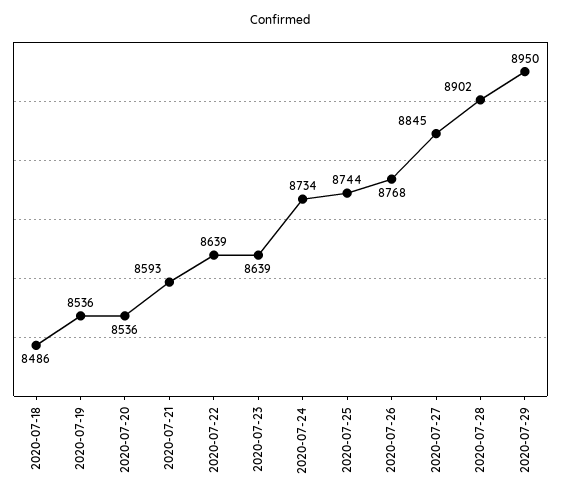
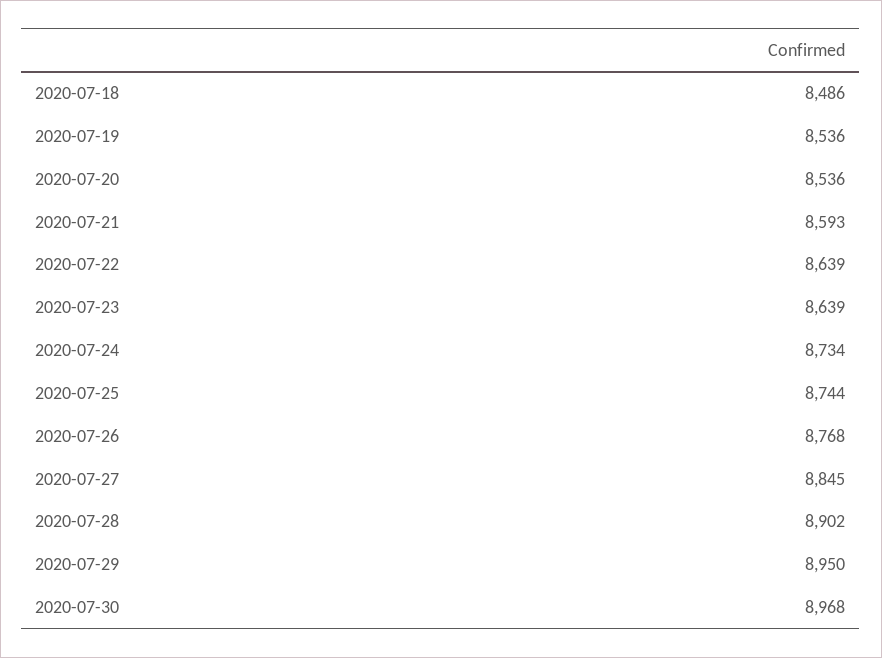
2020-07-30: none -> 8968

